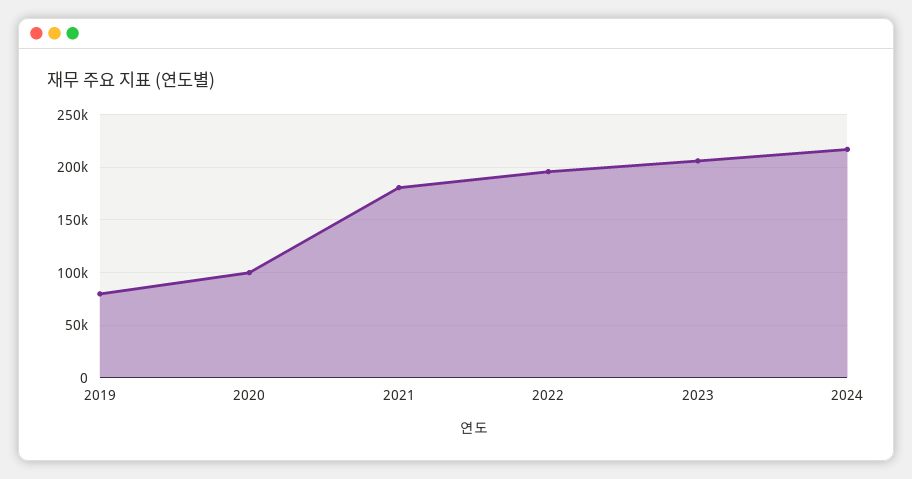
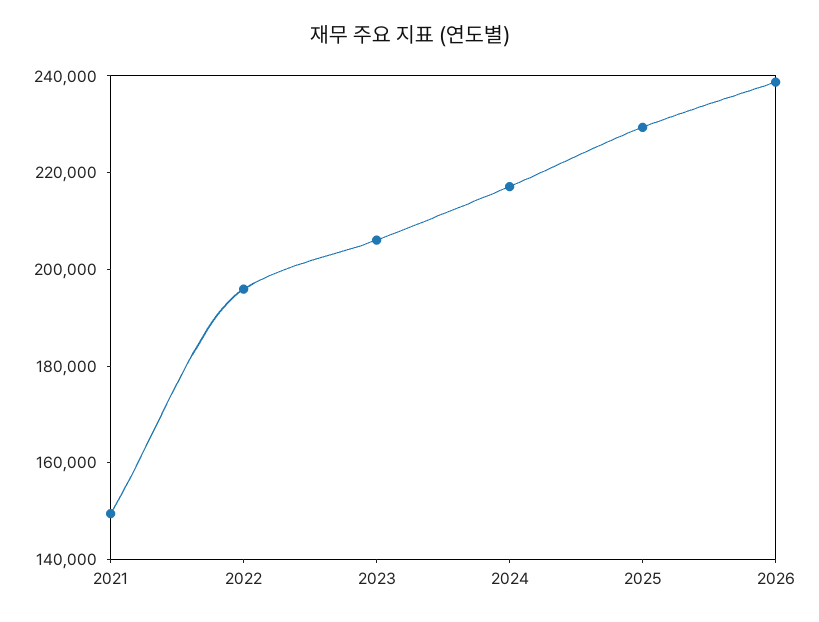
2019: 80000 -> none
2020: 100000 -> none
2021: 180000 -> 150000
2025: none -> 230000
2026: none -> 240000

